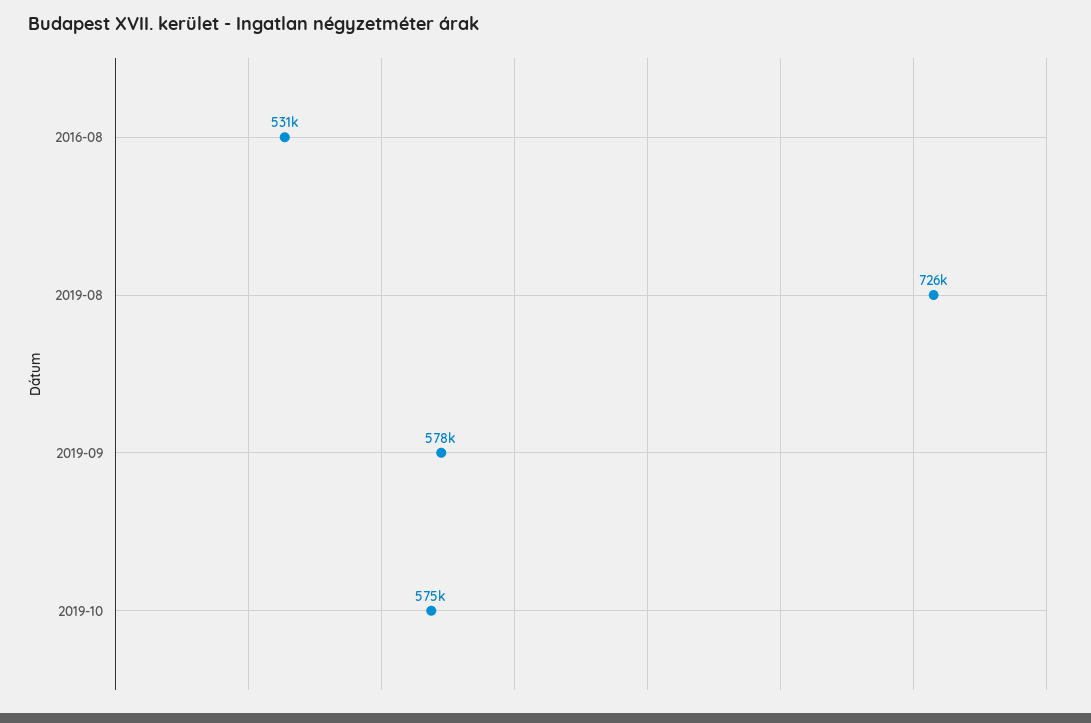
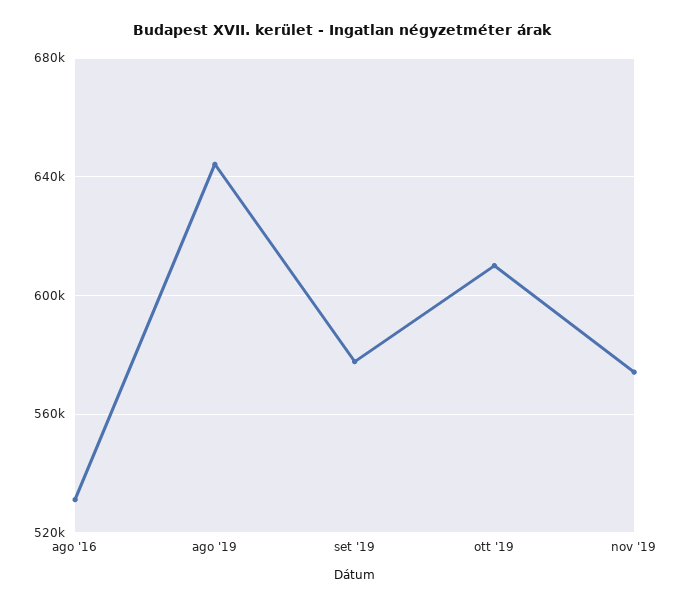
2019-08: 726000 -> 645000
2019-10: 575000 -> 610000
nov '19: none -> 575000

